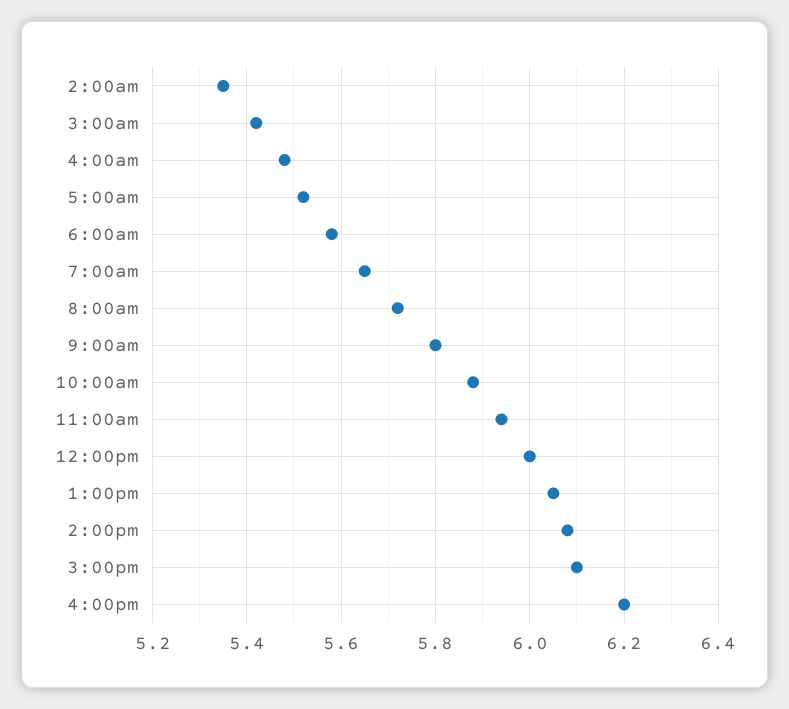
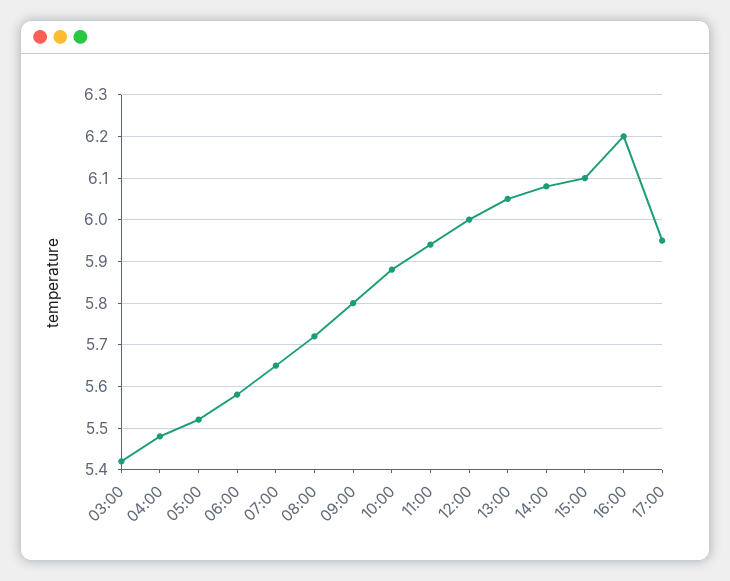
2:00am: 5.35 -> none
17:00: none -> 5.95

